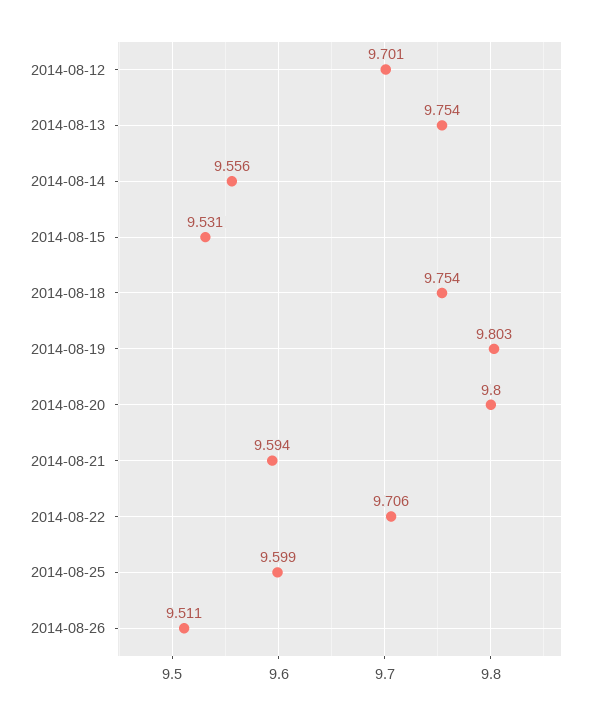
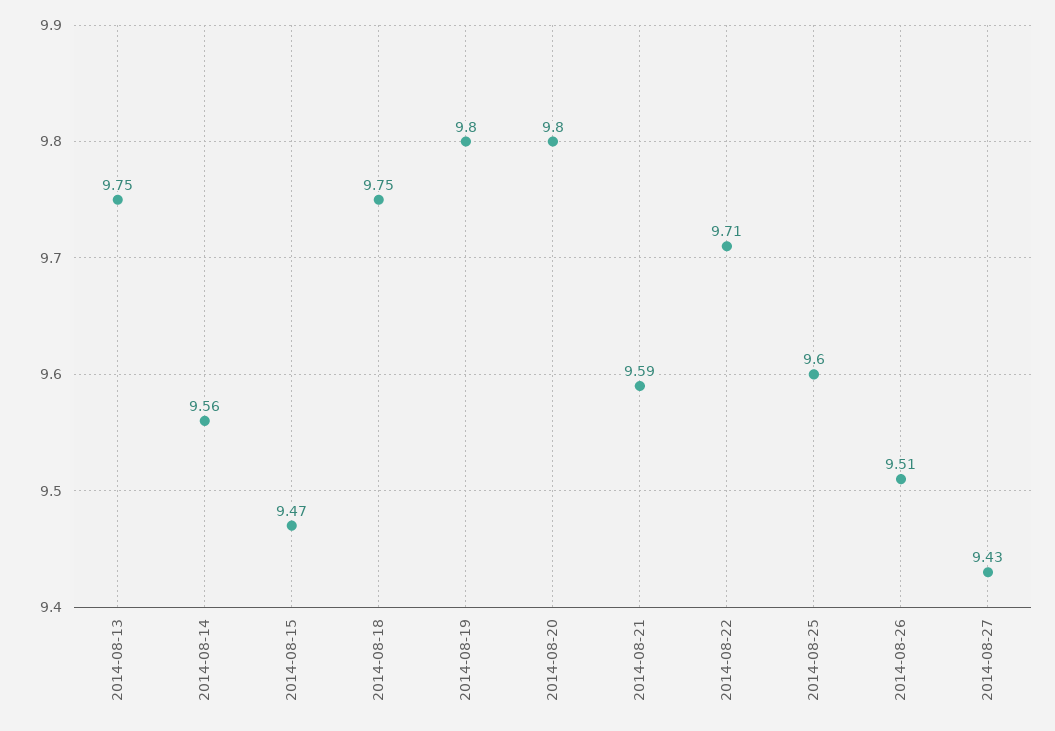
2014-08-12: 9.701 -> none
2014-08-15: 9.531 -> 9.47
2014-08-27: none -> 9.43

